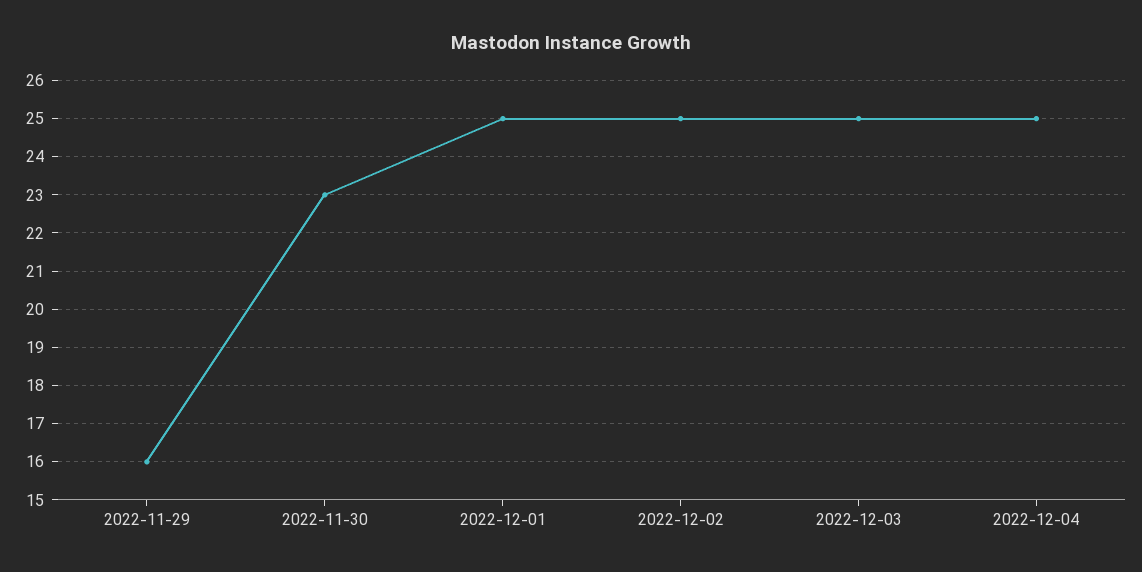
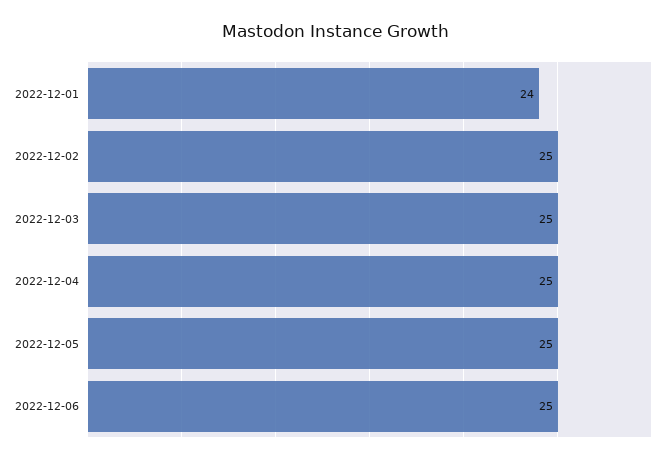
2022-11-29: 16 -> none
2022-11-30: 23 -> none
2022-12-01: 25 -> 24
2022-12-05: none -> 25
2022-12-06: none -> 25

